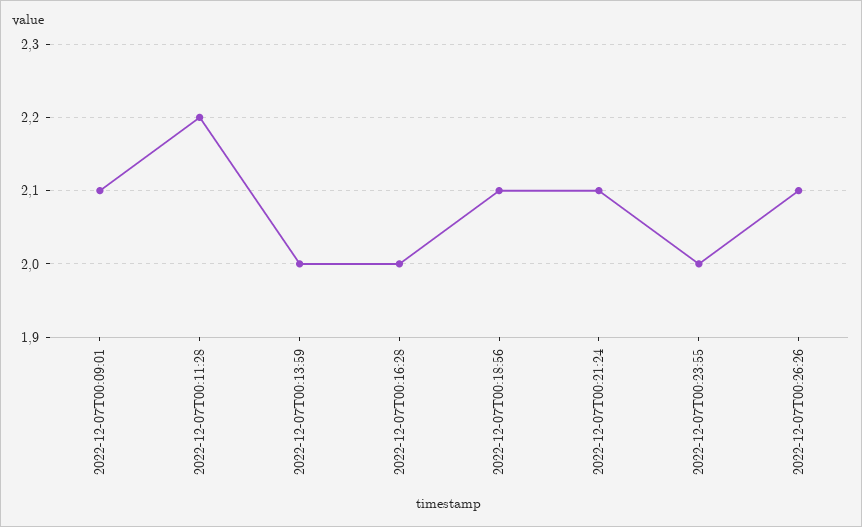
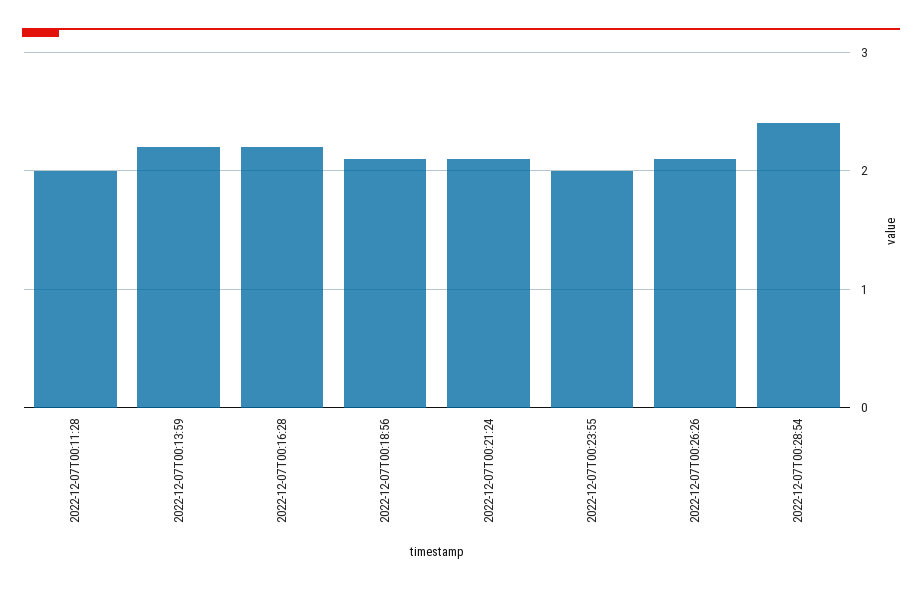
2022-12-07T00:09:01: 2.1 -> none
2022-12-07T00:11:28: 2.2 -> 2
2022-12-07T00:13:59: 2 -> 2.2
2022-12-07T00:16:28: 2 -> 2.2
2022-12-07T00:28:54: none -> 2.4

